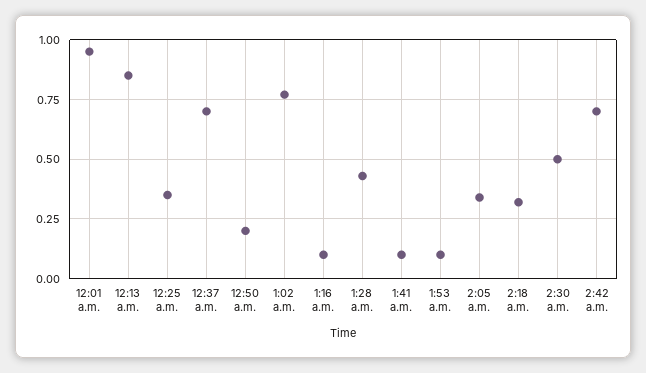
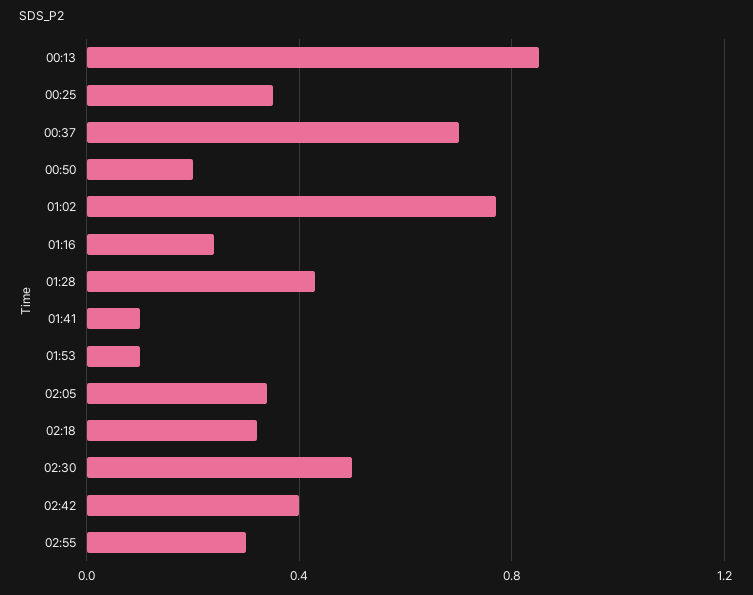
12:01 a.m.: 0.95 -> none
1:16 a.m.: 0.1 -> 0.25
2:42 a.m.: 0.7 -> 0.4
02:55: none -> 0.3

